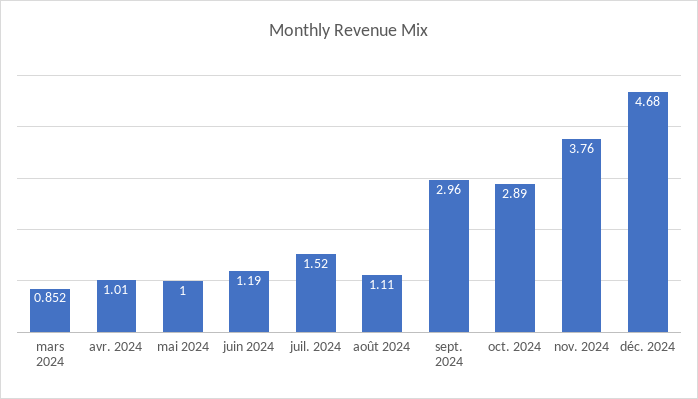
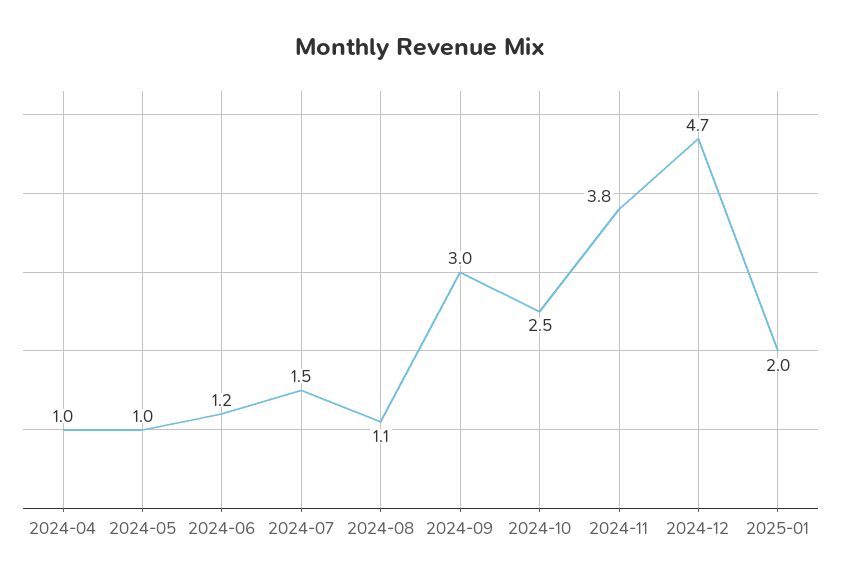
mars 2024: 0.852 -> none
oct. 2024: 2.89 -> 2.5
2025-01: none -> 2

